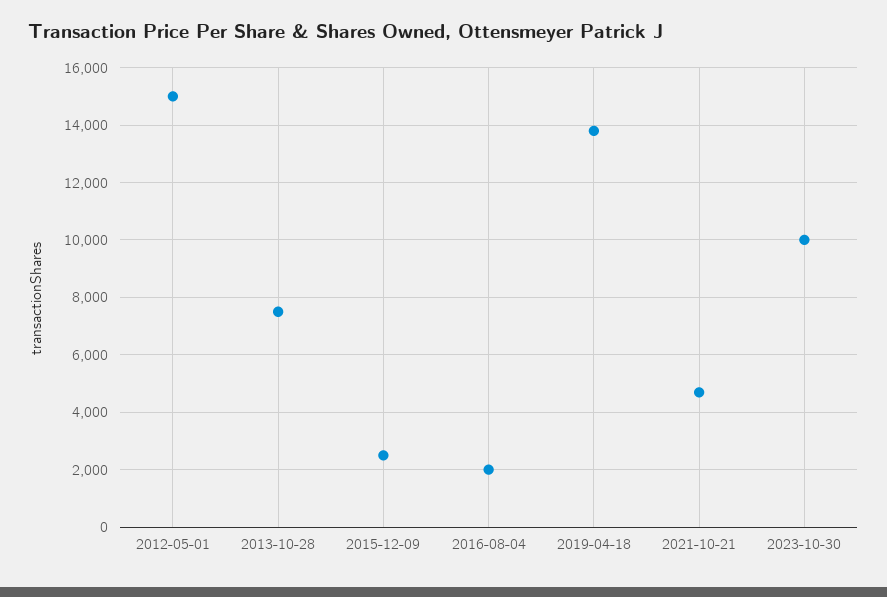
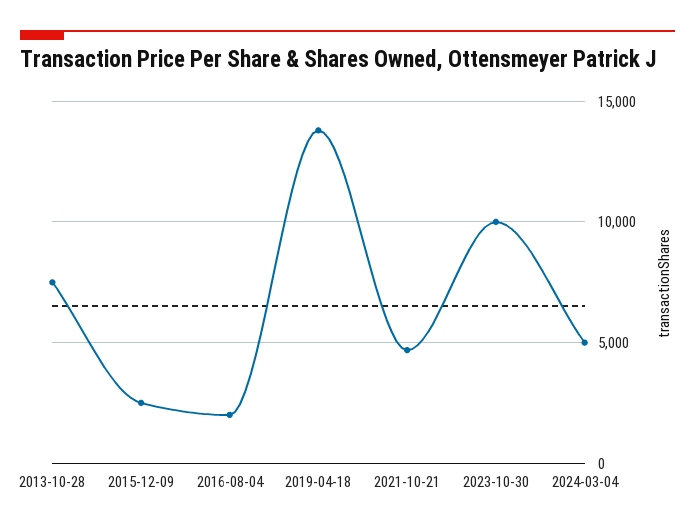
2012-05-01: 15000 -> none
2024-03-04: none -> 5000

